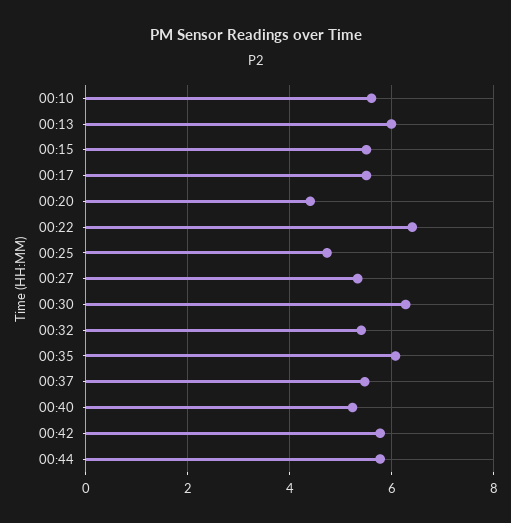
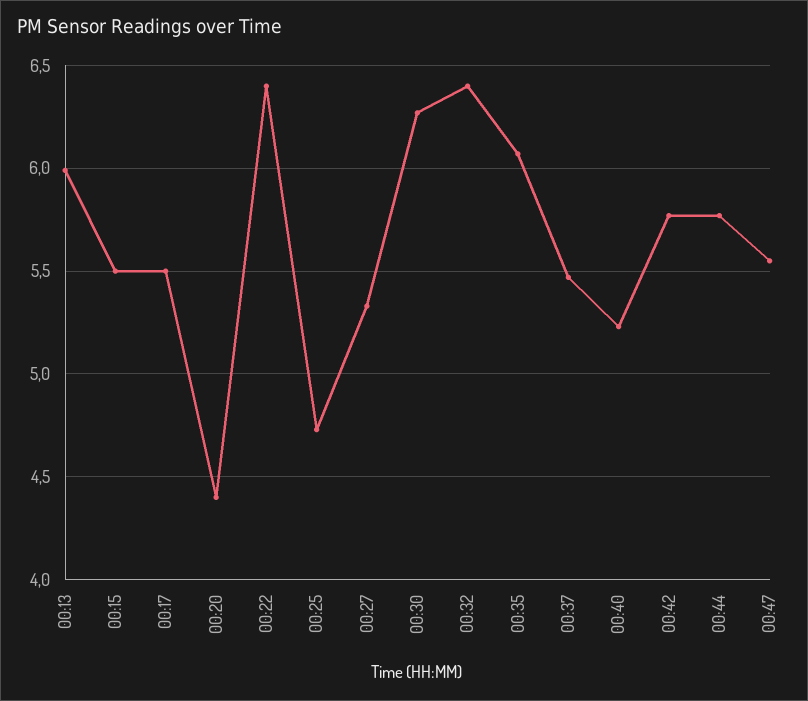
00:10: 5.6 -> none
00:32: 5.4 -> 6.4
00:47: none -> 5.55

